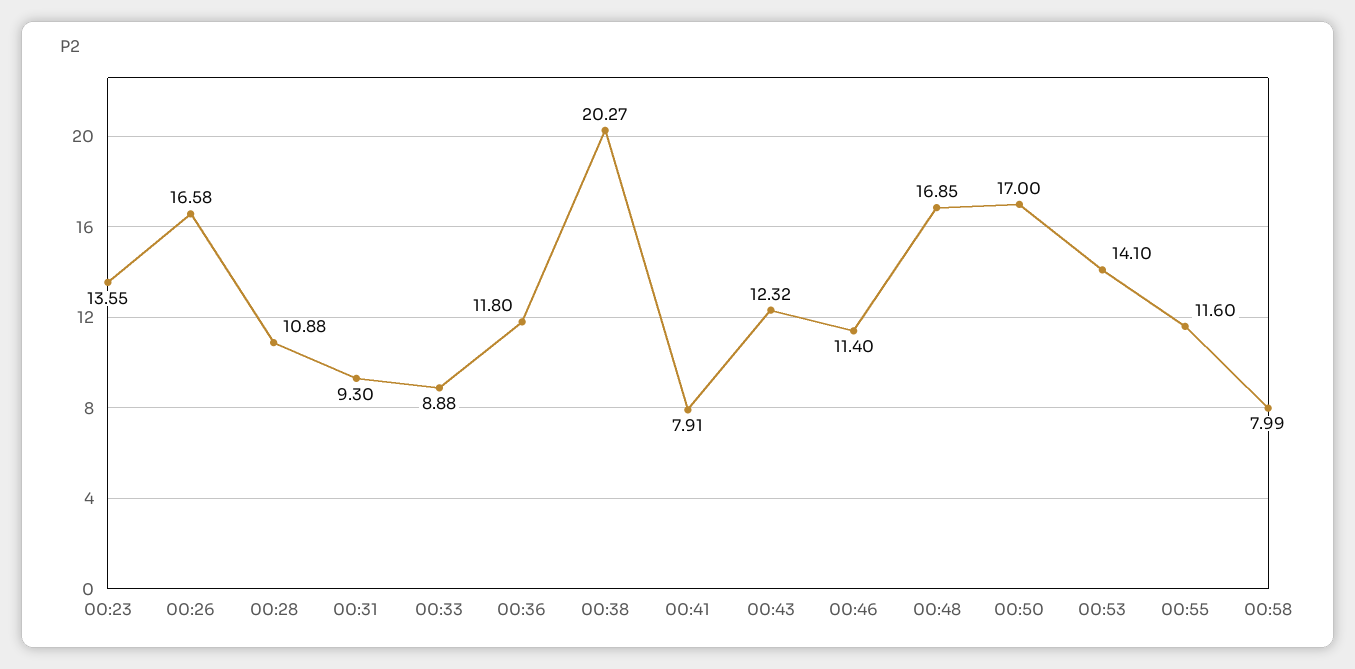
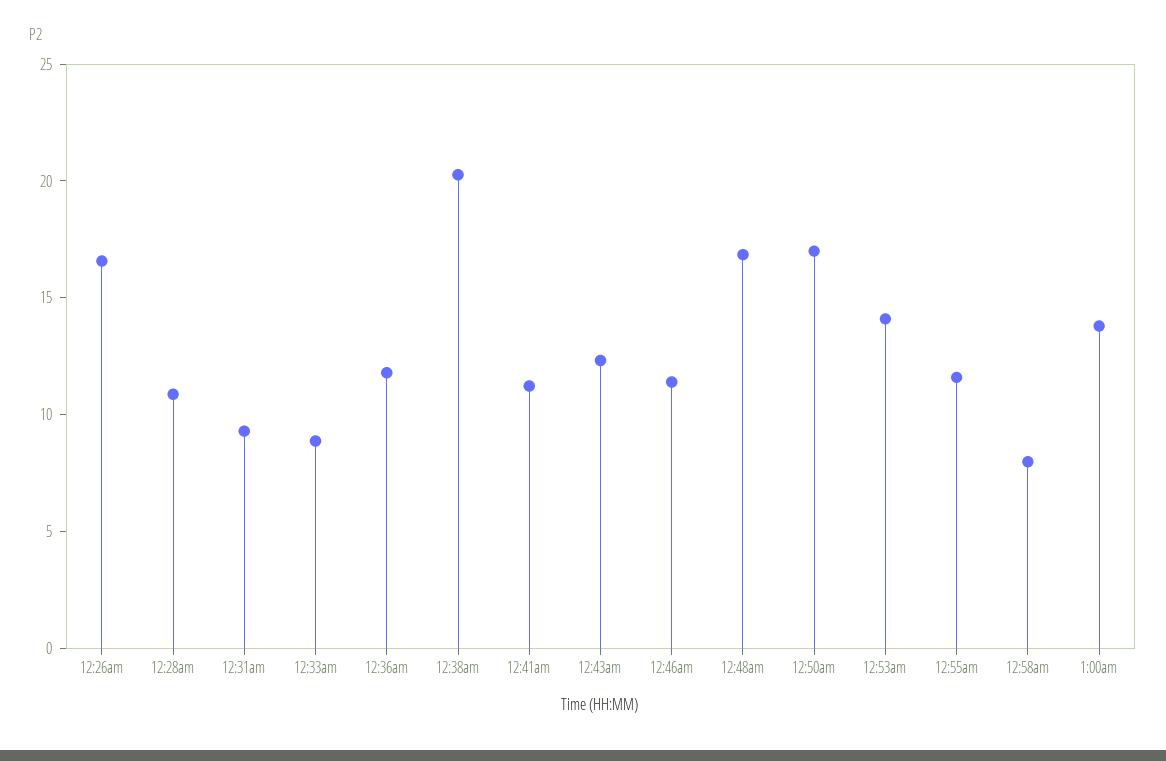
00:23: 13.55 -> none
00:41: 7.91 -> 11
1:00am: none -> 14

